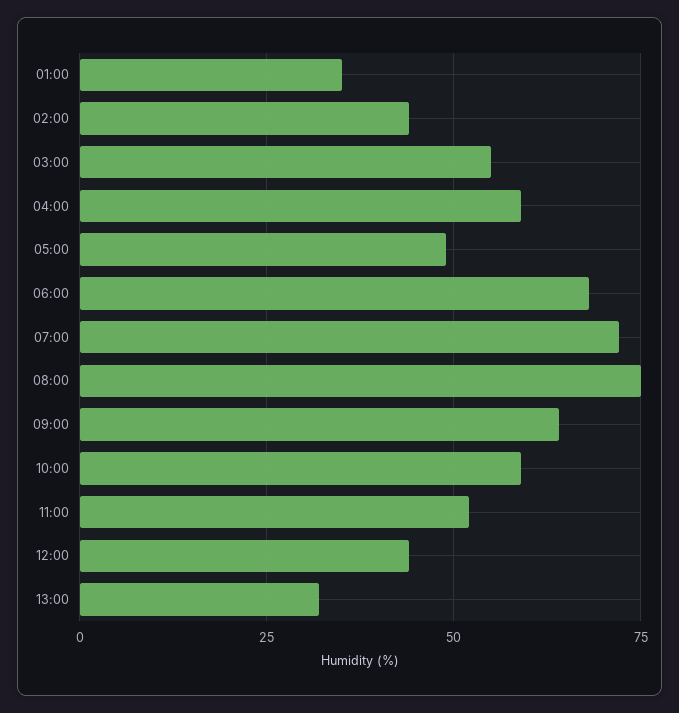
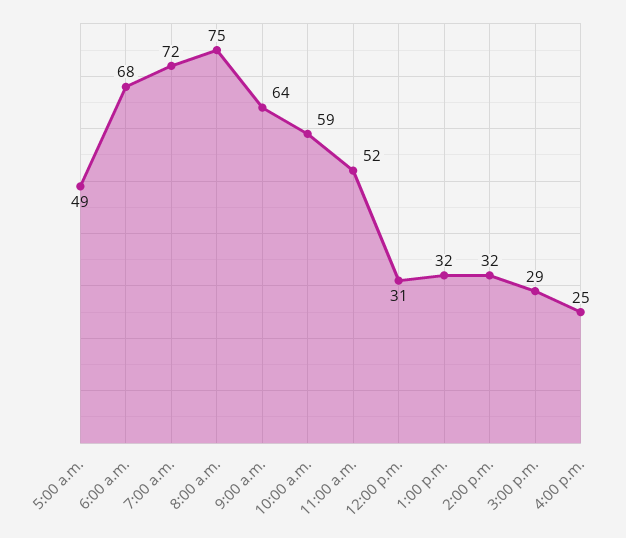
01:00: 35 -> none
02:00: 45 -> none
03:00: 55 -> none
04:00: 60 -> none
12:00: 45 -> 31
2:00 p.m.: none -> 32
3:00 p.m.: none -> 29
4:00 p.m.: none -> 25

